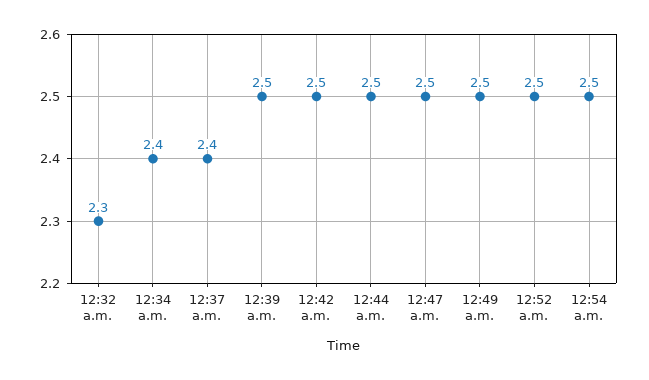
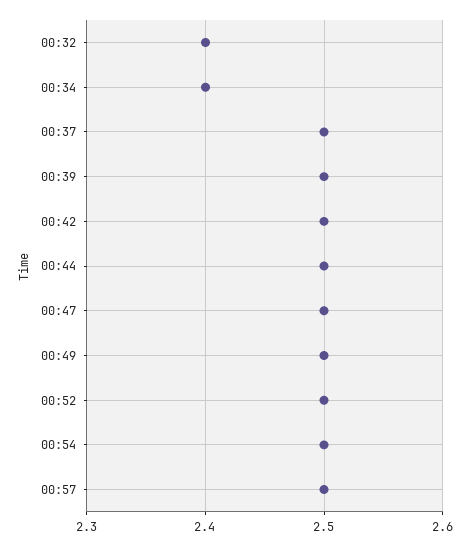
12:32 a.m.: 2.3 -> 2.4
12:37 a.m.: 2.4 -> 2.5
00:57: none -> 2.5

